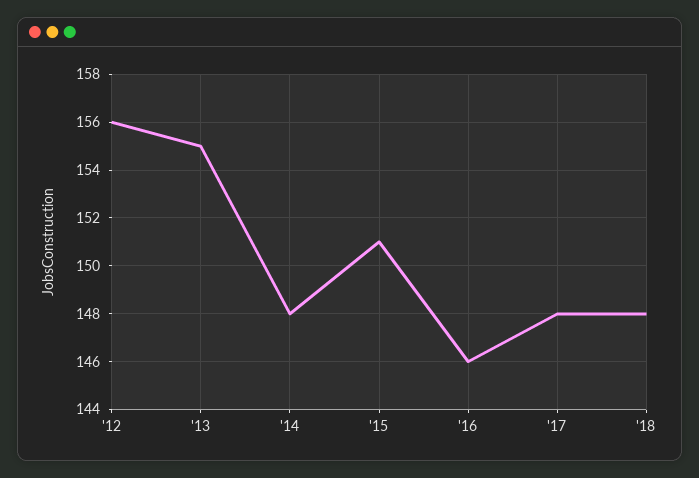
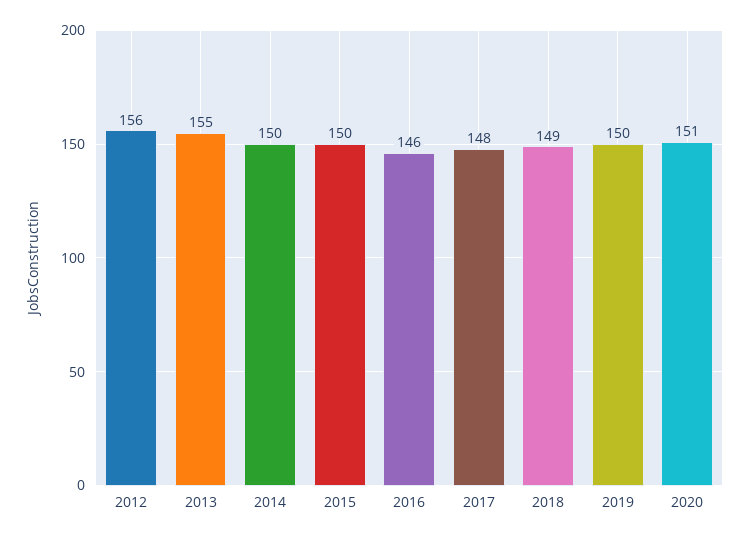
'14: 148 -> 150
'15: 151 -> 150
'18: 148 -> 149
2019: none -> 150
2020: none -> 151

